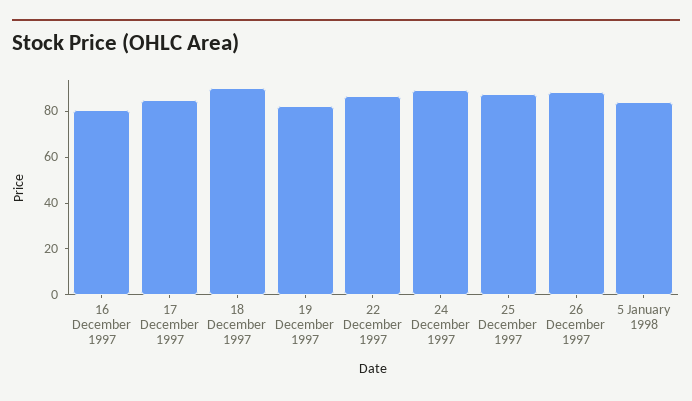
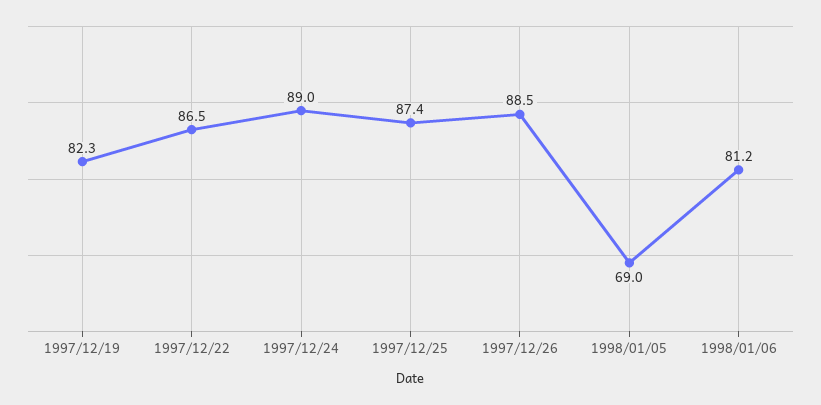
16 December 1997: 80 -> none
17 December 1997: 85 -> none
18 December 1997: 90 -> none
5 January 1998: 85 -> 69
1998/01/06: none -> 81.2

